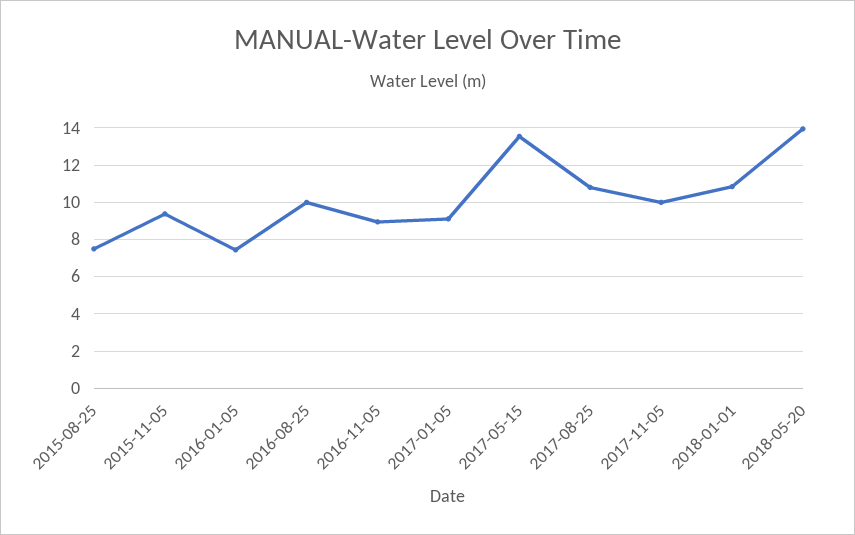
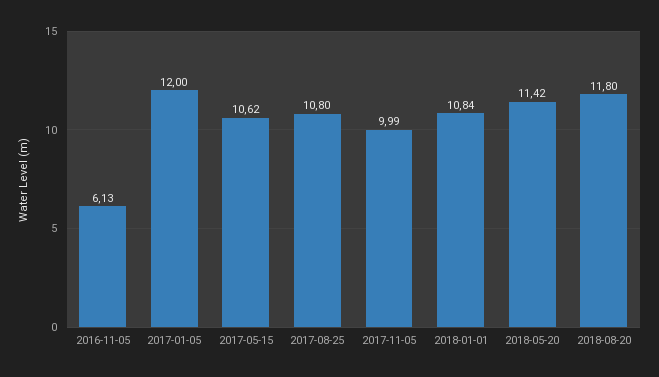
2015-08-25: 7.5 -> none
2015-11-05: 9.5 -> none
2016-01-05: 7.5 -> none
2016-08-25: 10 -> none
2016-11-05: 9 -> 6.13
2017-01-05: 9 -> 12
2017-05-15: 13.5 -> 10.62
2018-05-20: 14 -> 11.42
2018-08-20: none -> 11.8

